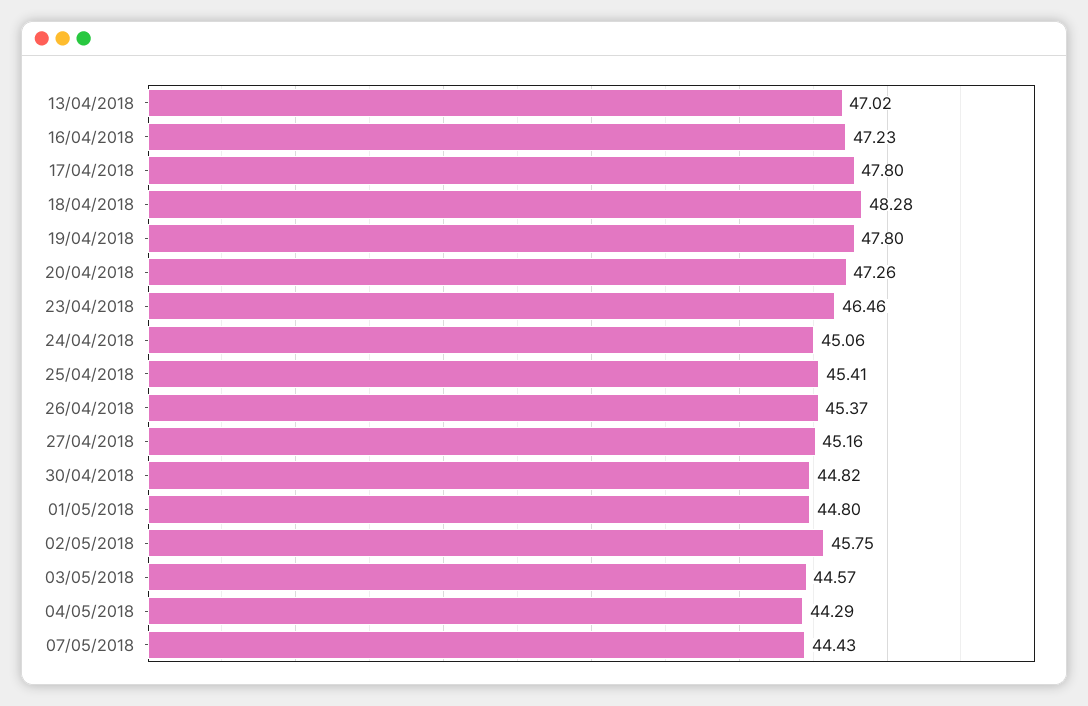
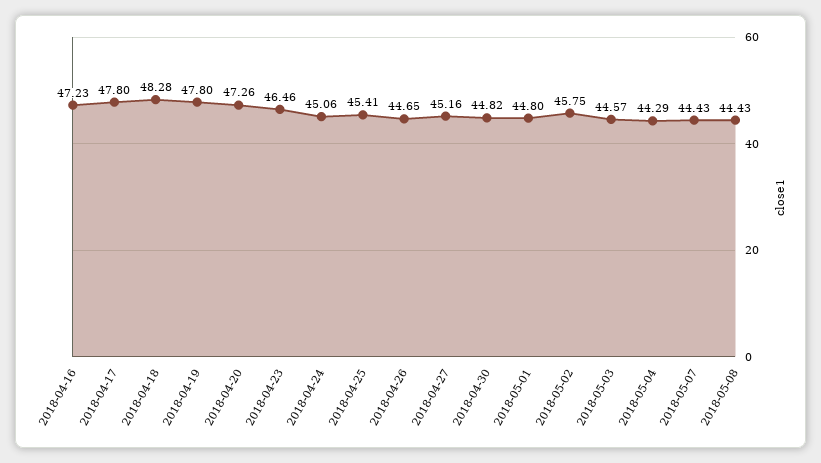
13/04/2018: 47.02 -> none
26/04/2018: 45.37 -> 44.65
2018-05-08: none -> 44.43

